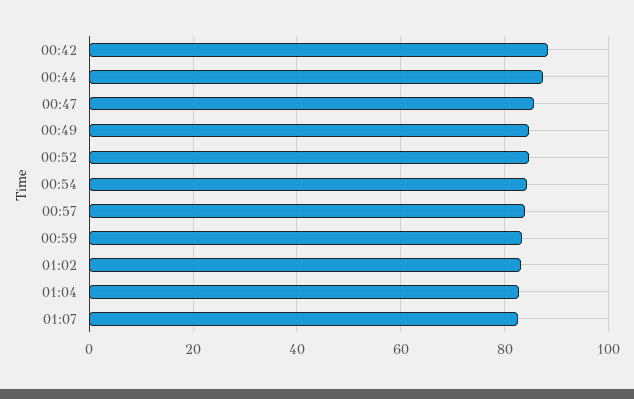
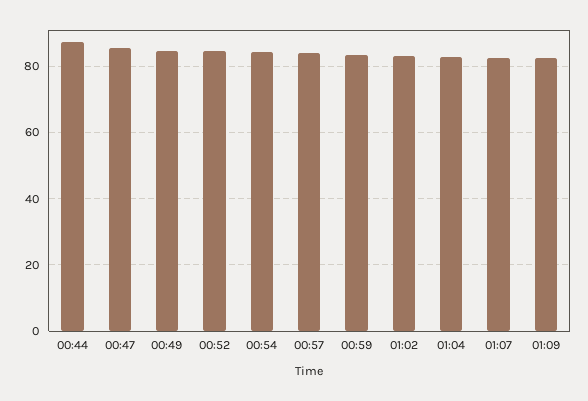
00:42: 88 -> none
01:09: none -> 82

